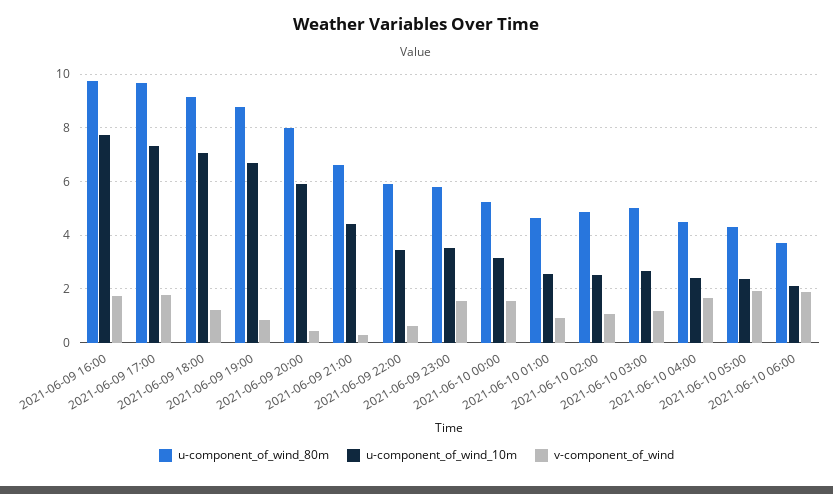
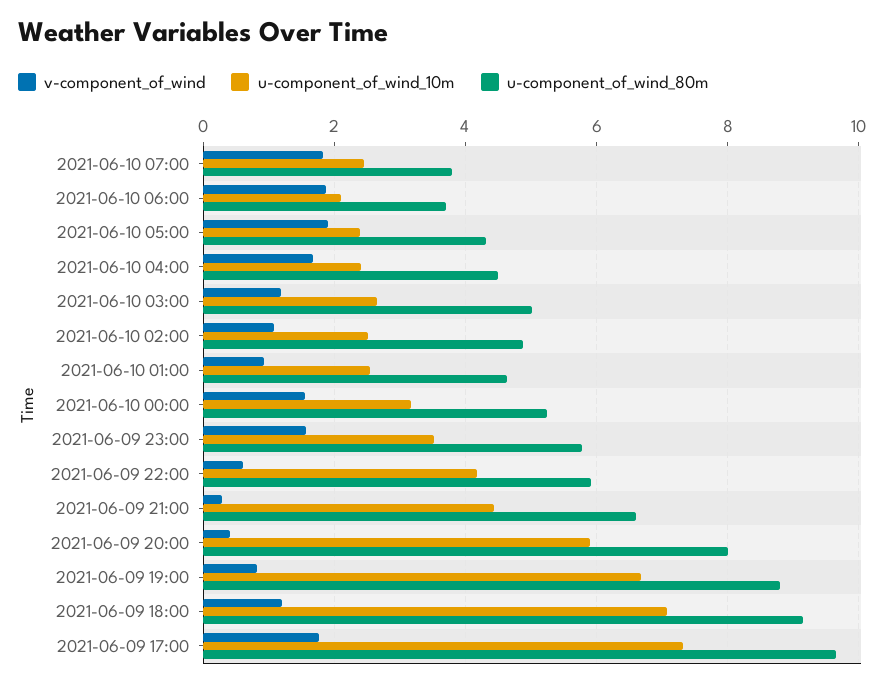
u-component_of_wind_80m, 2021-06-09 16:00: 9.75 -> none
u-component_of_wind_10m, 2021-06-09 16:00: 7.75 -> none
v-component_of_wind, 2021-06-09 16:00: 1.75 -> none
u-component_of_wind_10m, 2021-06-09 22:00: 3.5 -> 4.2
v-component_of_wind, 2021-06-10 07:00: none -> 1.8
u-component_of_wind_10m, 2021-06-10 07:00: none -> 2.4
u-component_of_wind_80m, 2021-06-10 07:00: none -> 3.8

